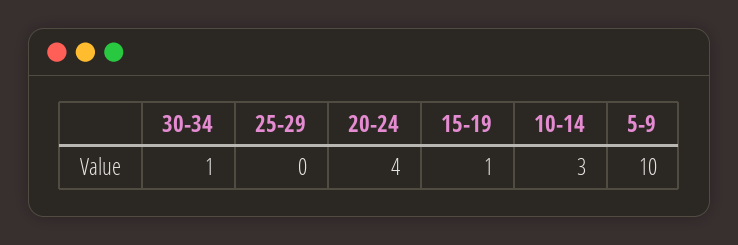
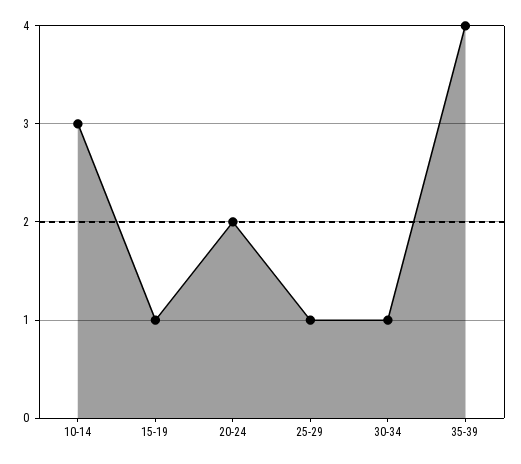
25-29: 0 -> 1
20-24: 4 -> 2
5-9: 10 -> none
35-39: none -> 4

